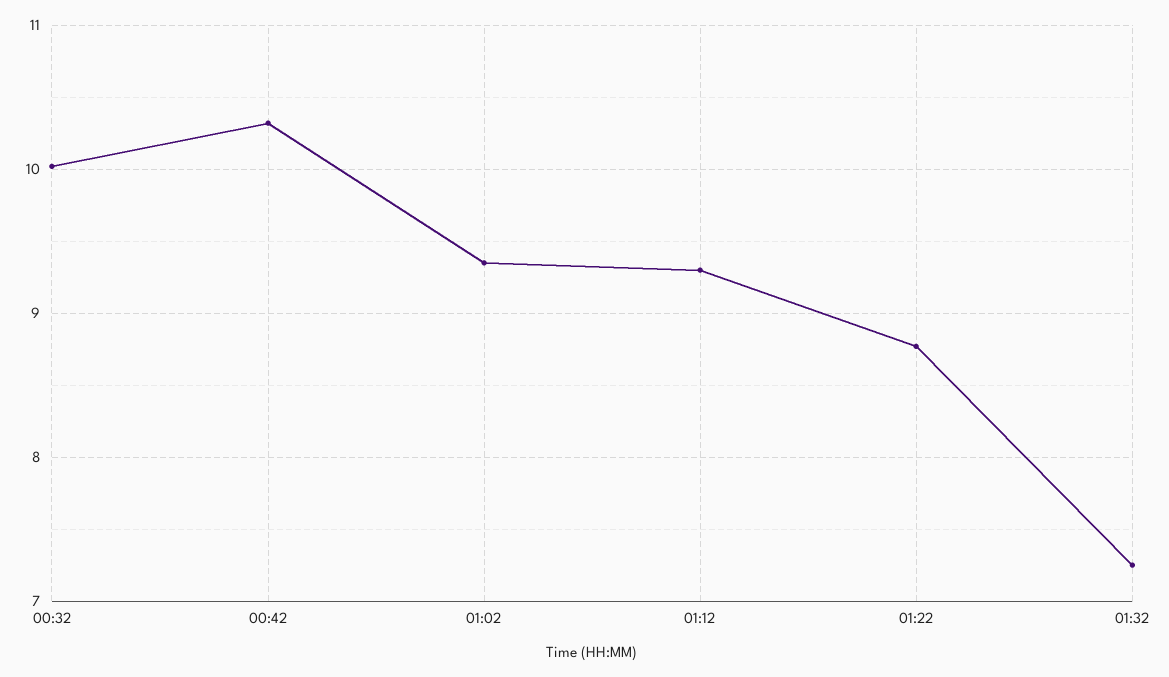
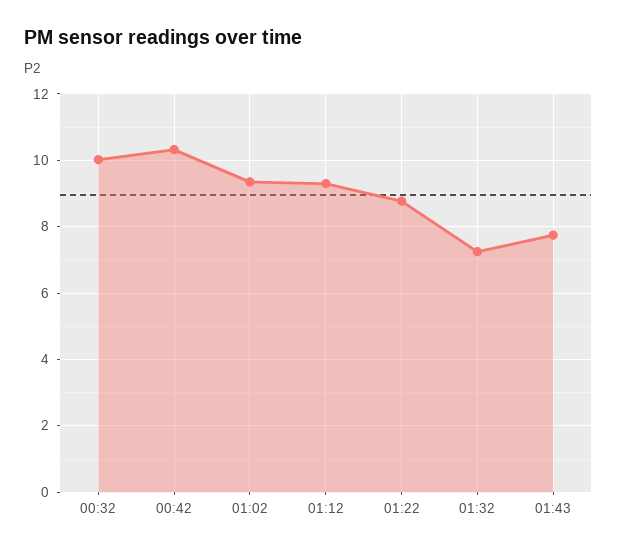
01:43: none -> 7.8

